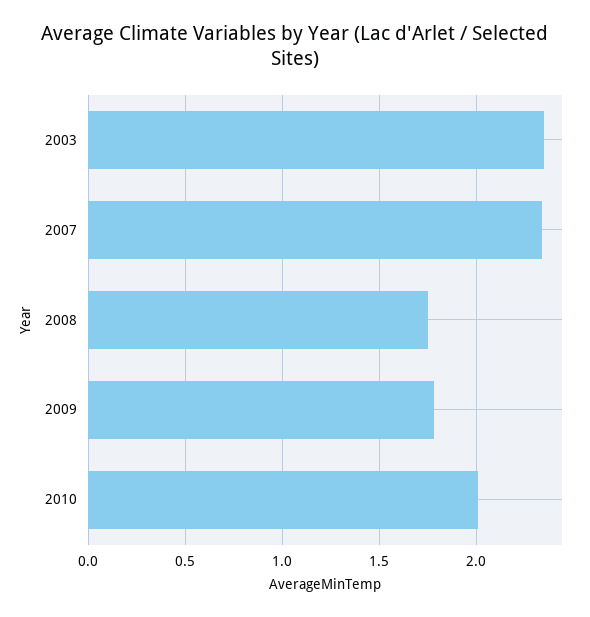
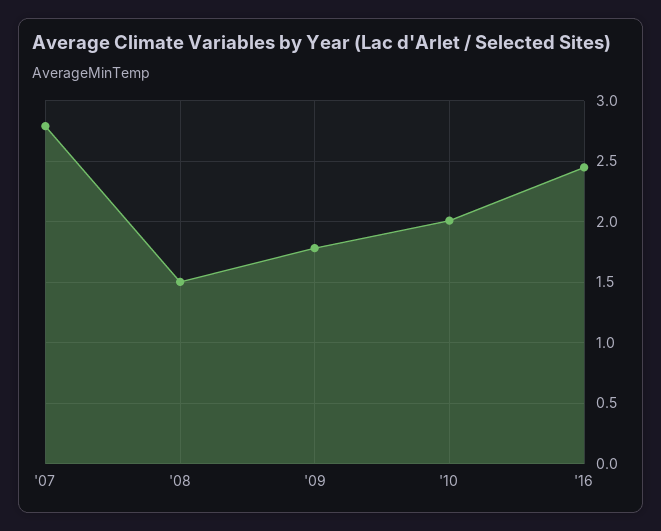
2003: 2.35 -> none
2007: 2.35 -> 2.8
2008: 1.75 -> 1.5
'16: none -> 2.45

